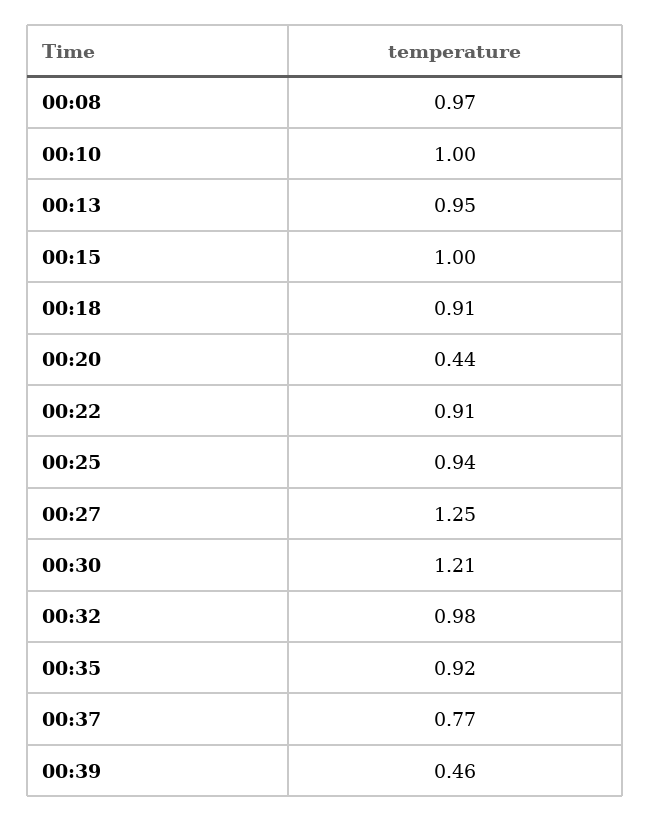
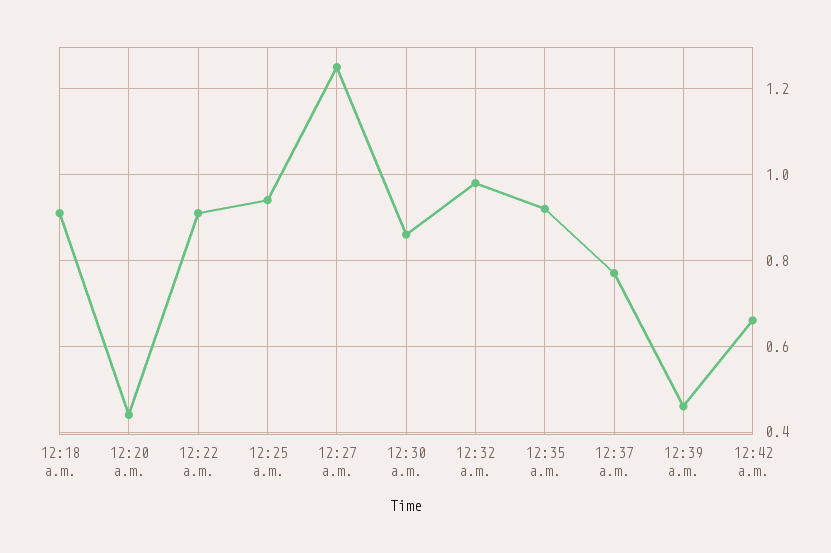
00:08: 0.97 -> none
00:10: 1 -> none
00:13: 0.95 -> none
00:15: 1 -> none
00:30: 1.21 -> 0.85
12:42 a.m.: none -> 0.65

